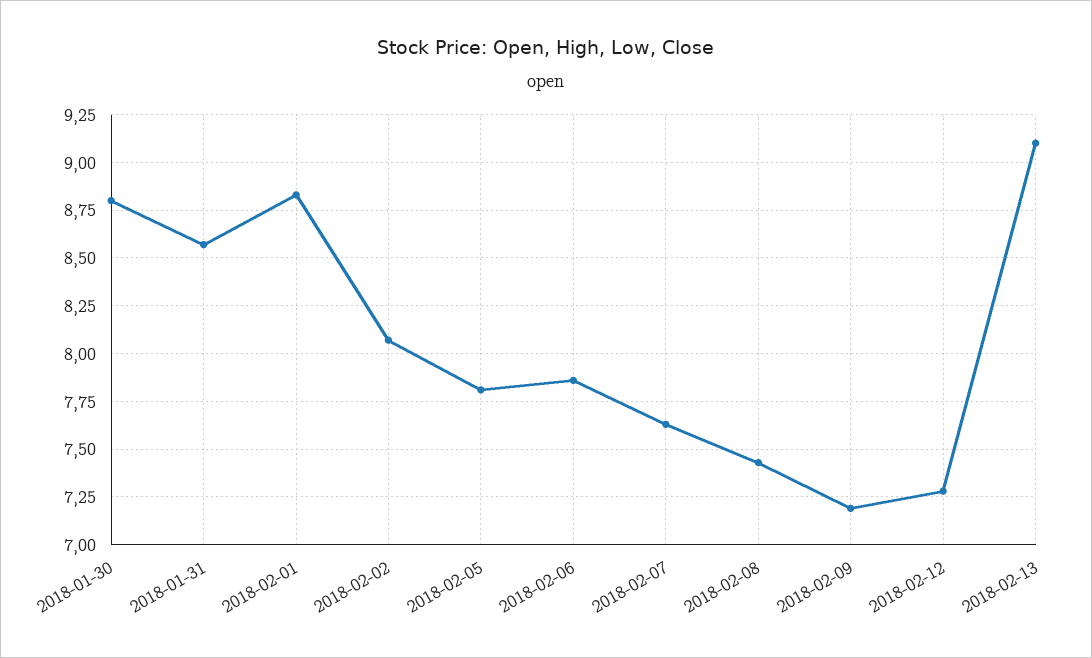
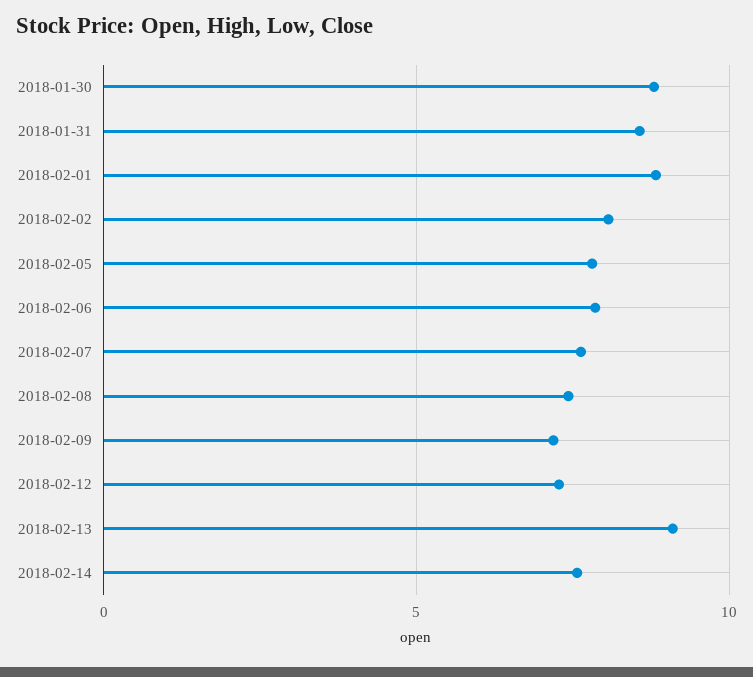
2018-02-14: none -> 7.5

